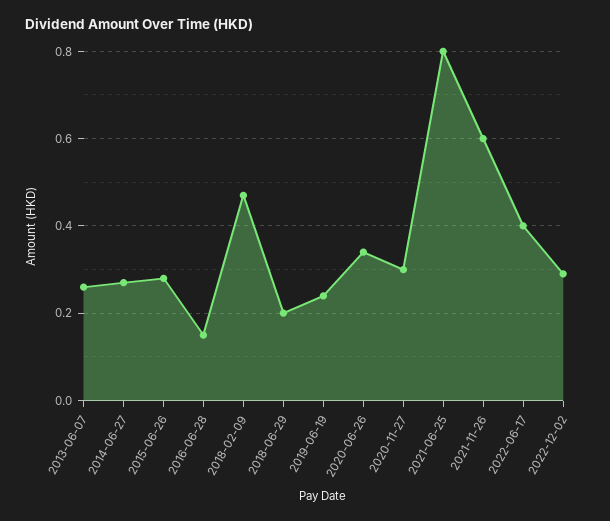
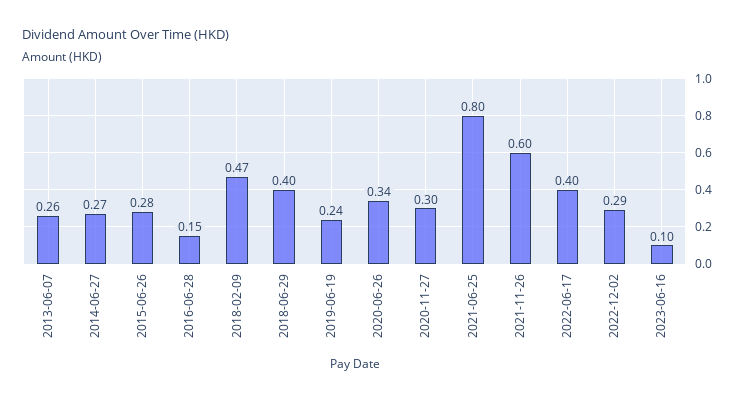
2018-06-29: 0.2 -> 0.4
2023-06-16: none -> 0.1

